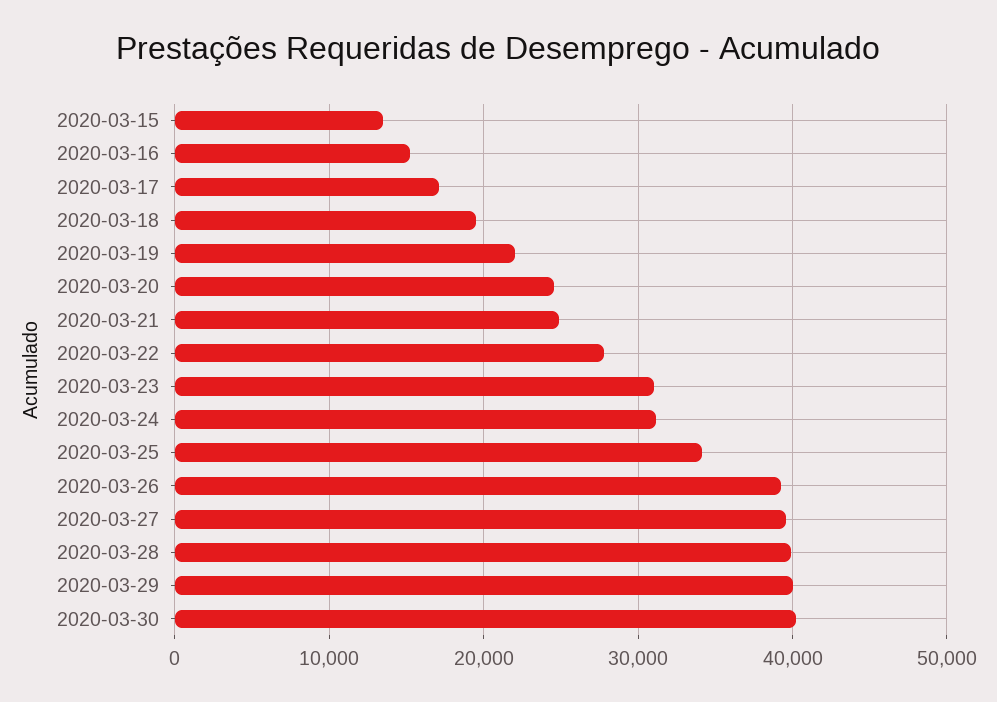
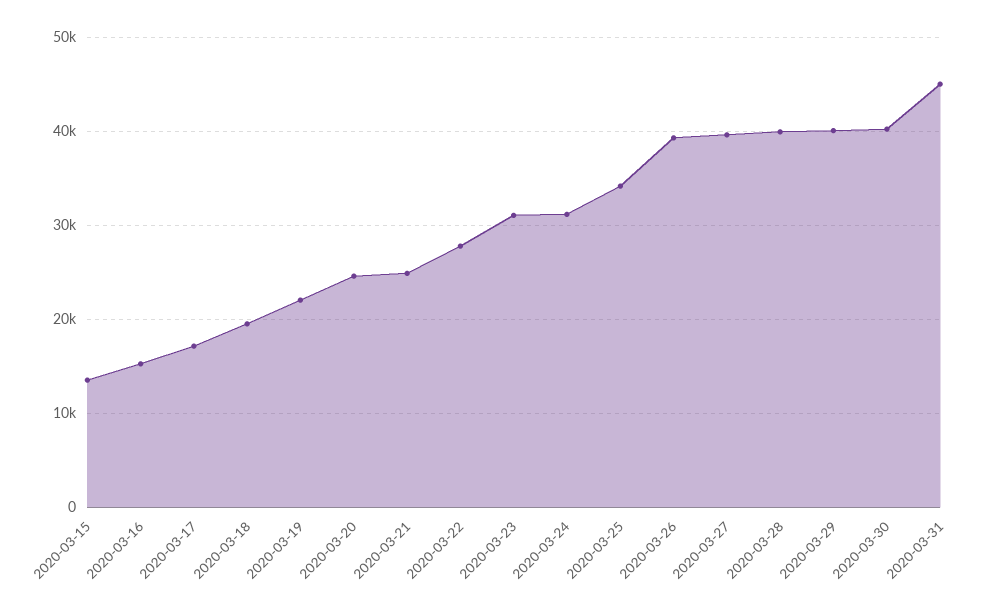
2020-03-31: none -> 45000

